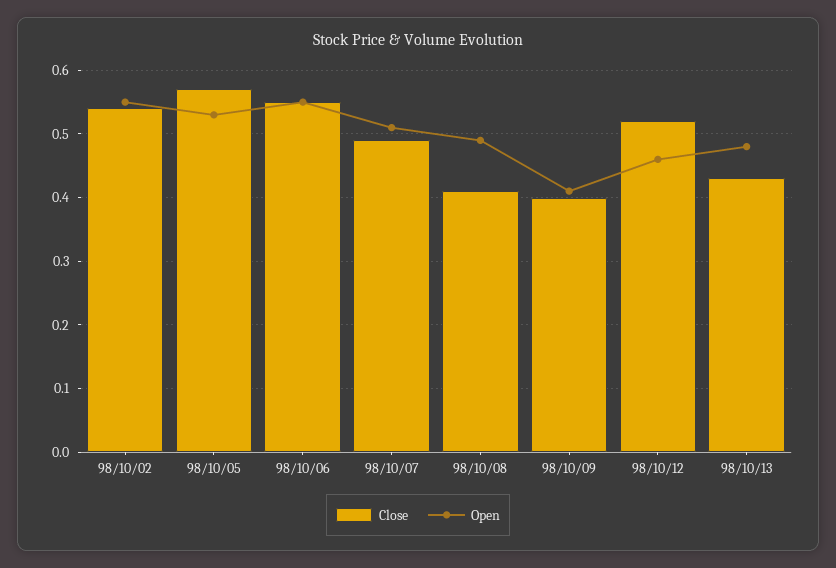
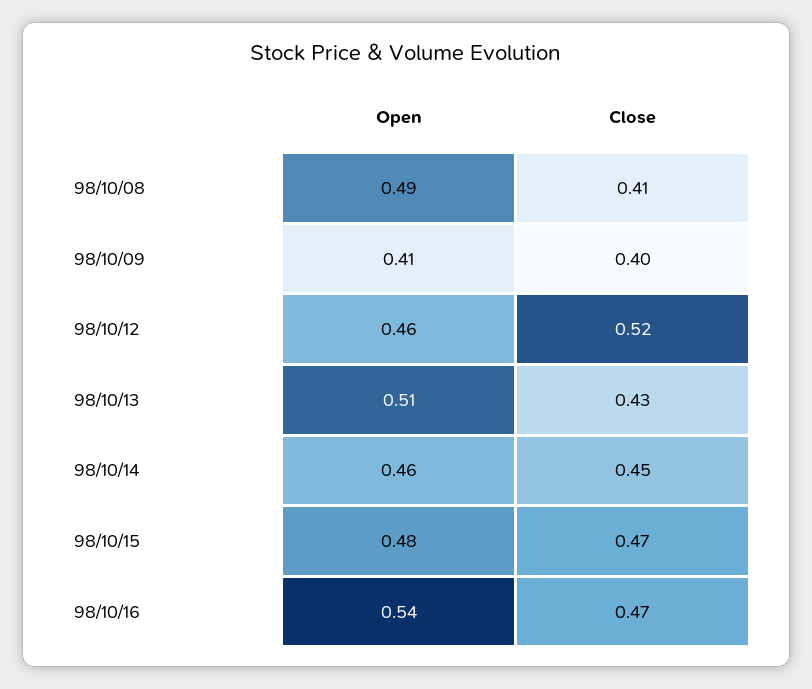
Close, 98/10/02: 0.54 -> none
Open, 98/10/02: 0.55 -> none
Close, 98/10/05: 0.57 -> none
Open, 98/10/05: 0.53 -> none
Close, 98/10/06: 0.55 -> none
Open, 98/10/06: 0.55 -> none
Close, 98/10/07: 0.49 -> none
Open, 98/10/07: 0.51 -> none
Open, 98/10/13: 0.48 -> 0.51
Open, 98/10/14: none -> 0.46
Close, 98/10/14: none -> 0.45
Open, 98/10/15: none -> 0.48
Close, 98/10/15: none -> 0.47
Open, 98/10/16: none -> 0.54
Close, 98/10/16: none -> 0.47

